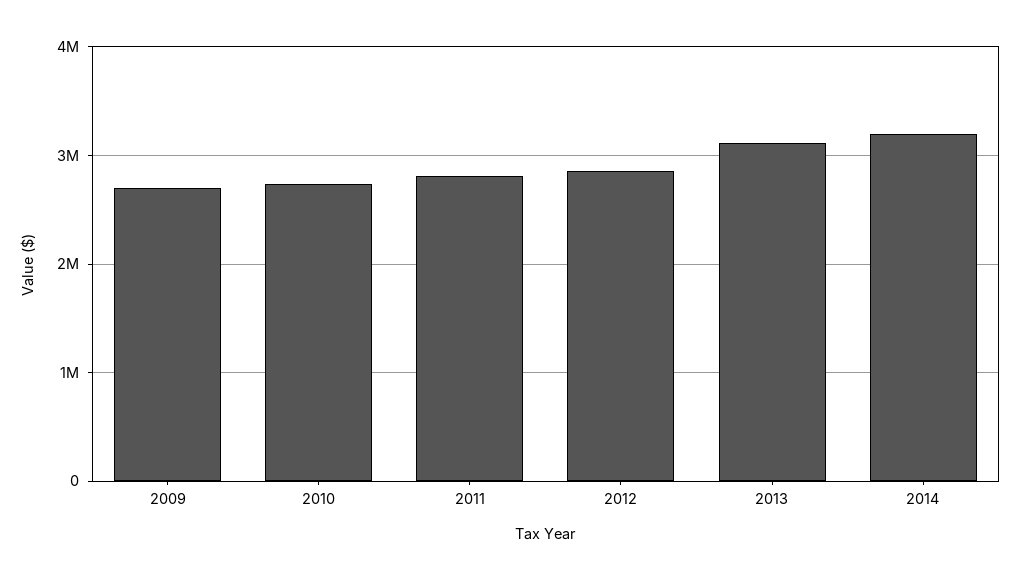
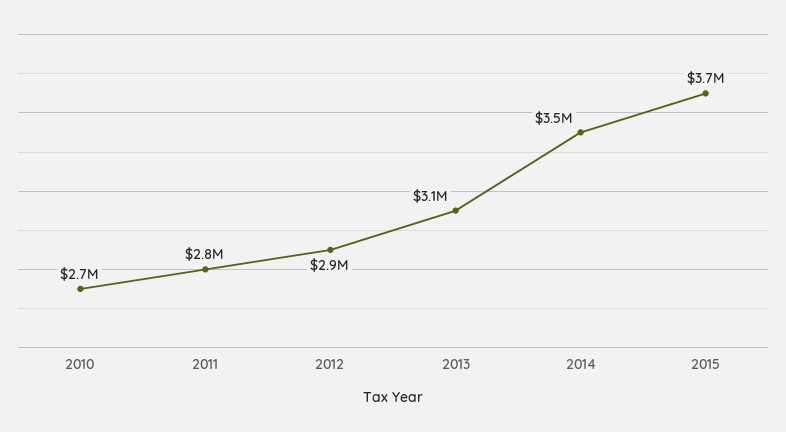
2009: 2700000 -> none
2014: 3200000 -> 3500000
2015: none -> 3700000

